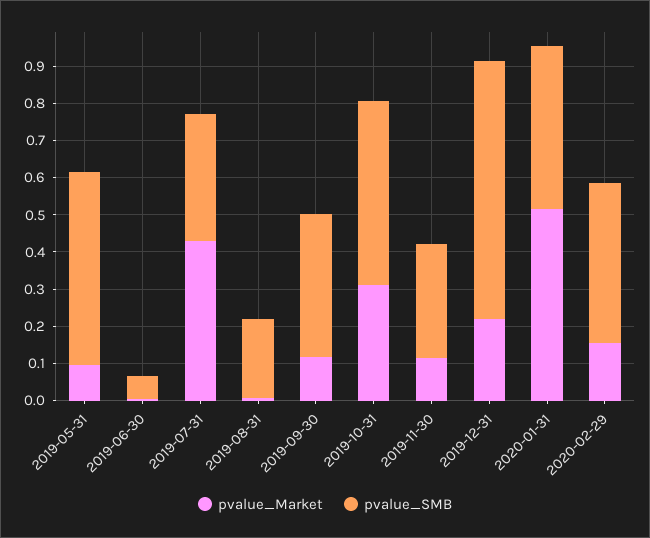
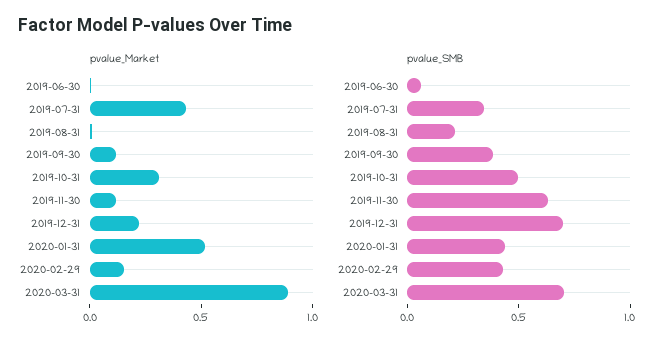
pvalue_Market, 2019-05-31: 0.1 -> none
pvalue_SMB, 2019-05-31: 0.525 -> none
pvalue_SMB, 2019-11-30: 0.3 -> 0.6
pvalue_Market, 2020-03-31: none -> 0.9
pvalue_SMB, 2020-03-31: none -> 0.7

